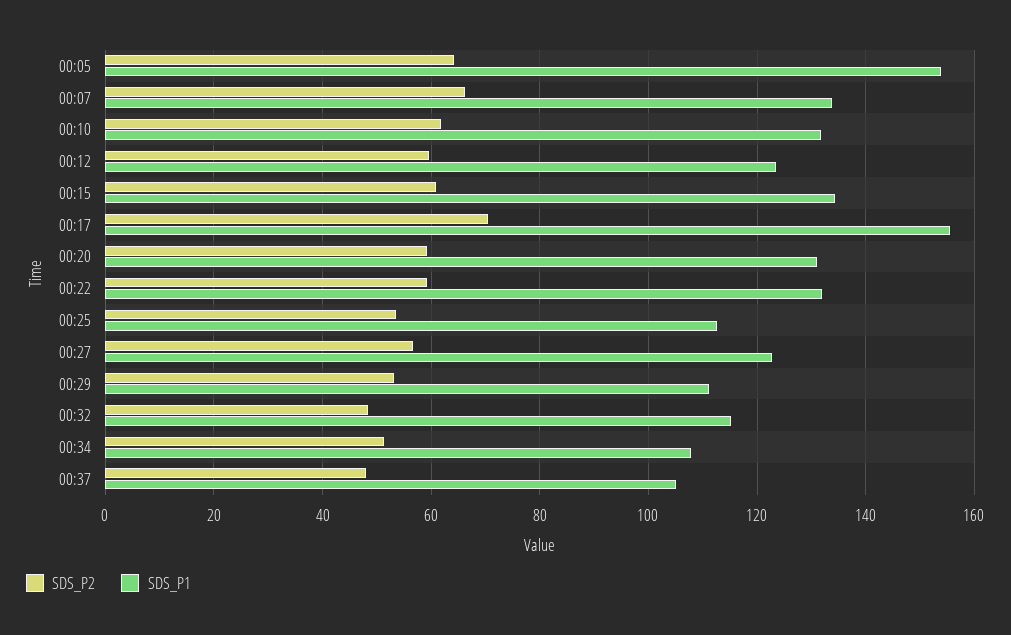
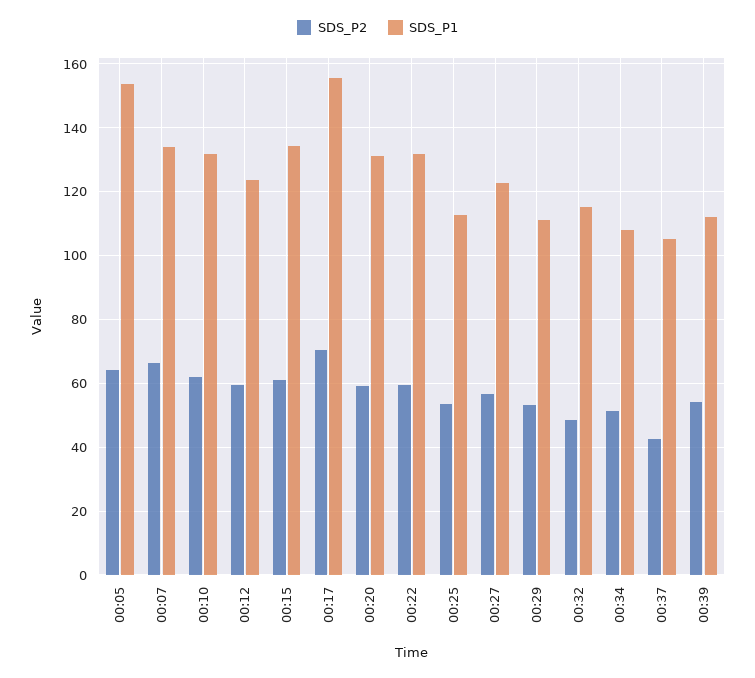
SDS_P2, 00:37: 48 -> 42
SDS_P2, 00:39: none -> 54
SDS_P1, 00:39: none -> 112

